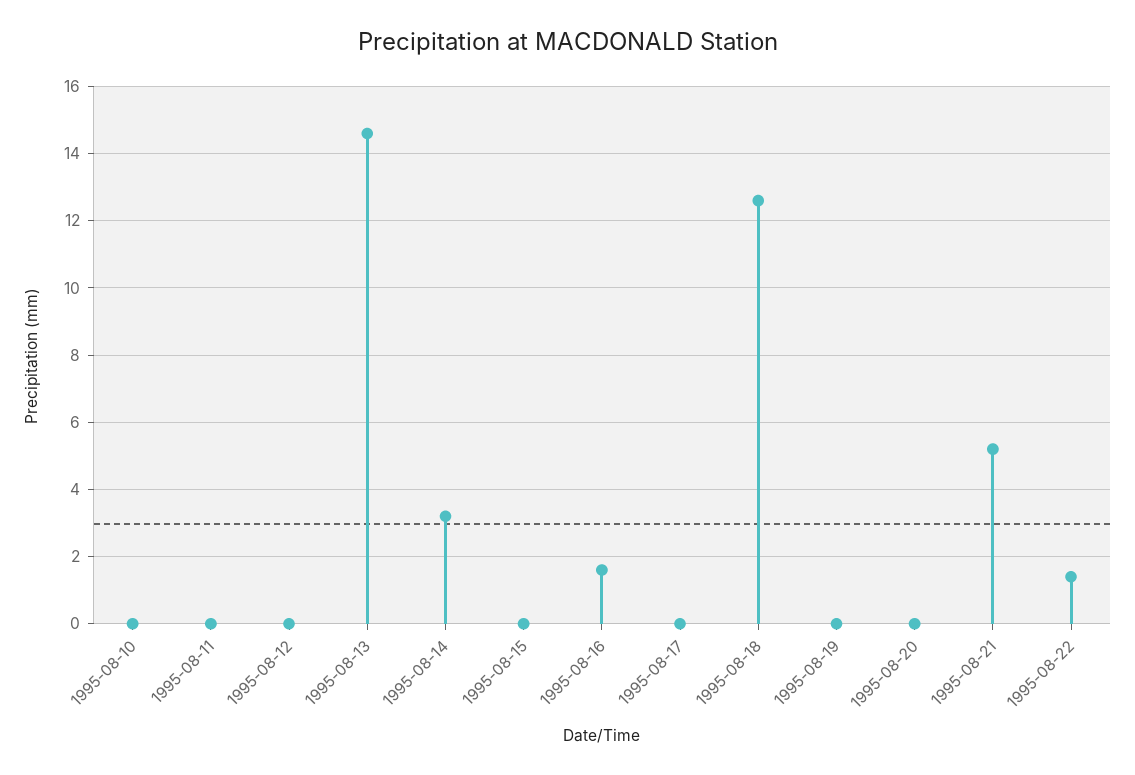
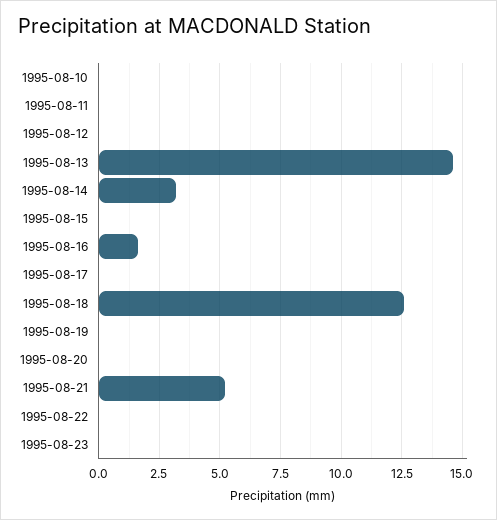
1995-08-22: 1.5 -> 0
1995-08-23: none -> 0

